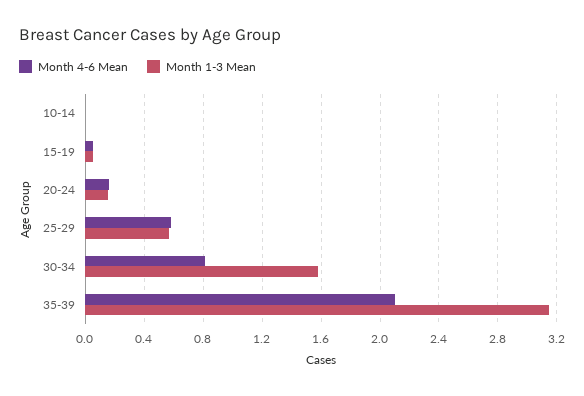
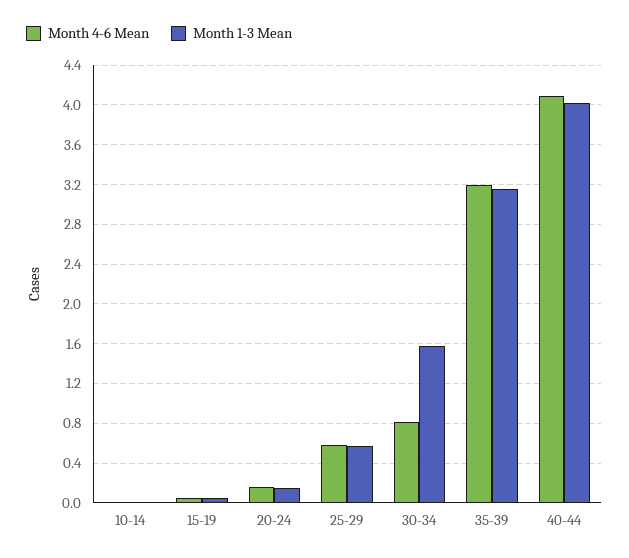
Month 4-6 Mean, 35-39: 2.1 -> 3.2
Month 4-6 Mean, 40-44: none -> 4.1
Month 1-3 Mean, 40-44: none -> 4

